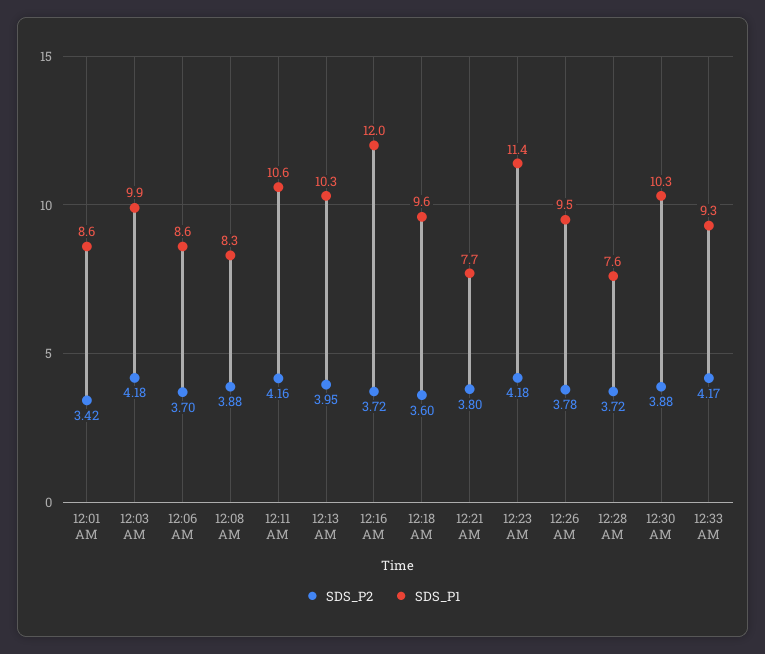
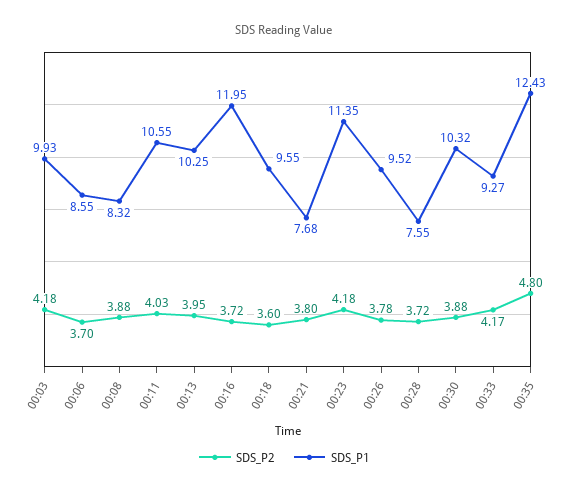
SDS_P2, 12:01 AM: 3.42 -> none
SDS_P1, 12:01 AM: 8.6 -> none
SDS_P2, 12:11 AM: 4.16 -> 4.03
SDS_P2, 00:35: none -> 4.8
SDS_P1, 00:35: none -> 12.43

